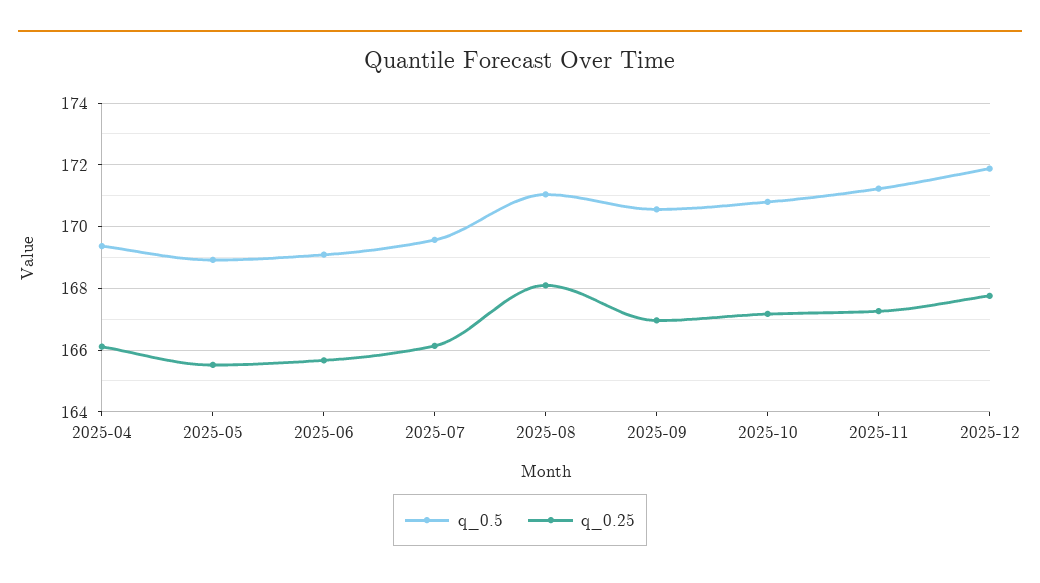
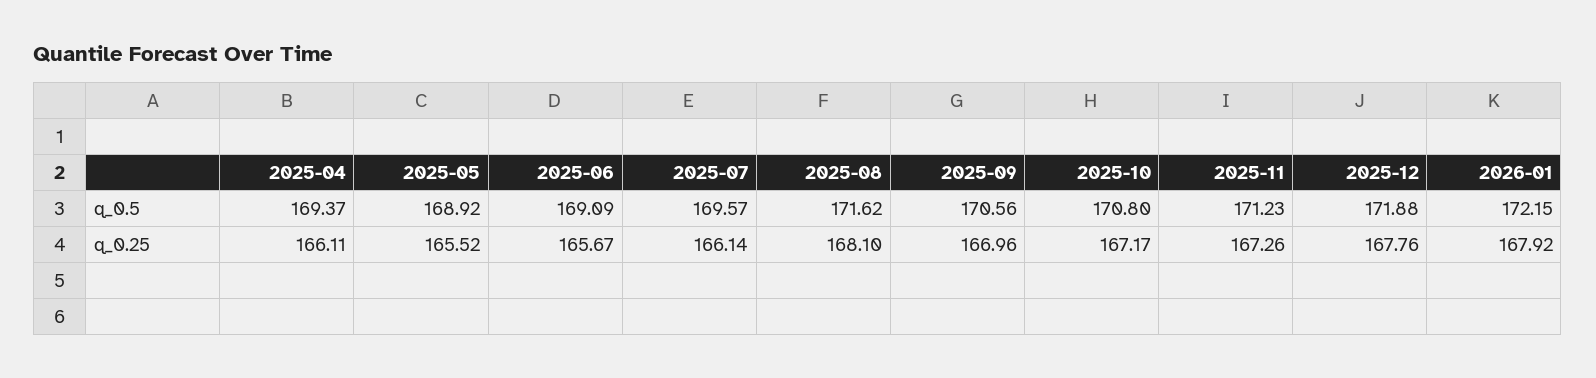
q_0.5, 2025-08: 171 -> 171.62
q_0.5, 2026-01: none -> 172.15
q_0.25, 2026-01: none -> 167.92

